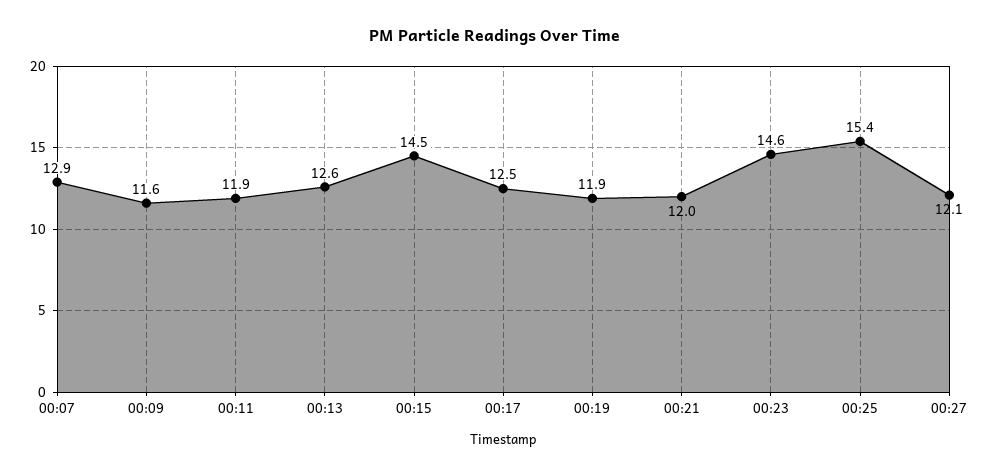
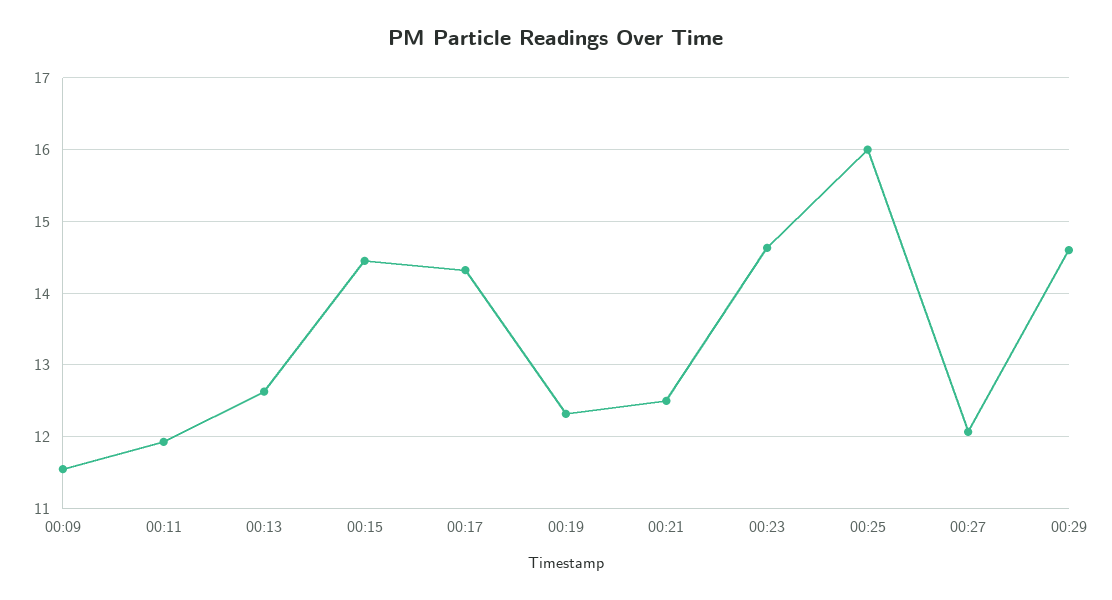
00:07: 12.9 -> none
00:17: 12.5 -> 14.3
00:19: 11.9 -> 12.3
00:21: 12 -> 12.5
00:25: 15.4 -> 16
00:29: none -> 14.6

